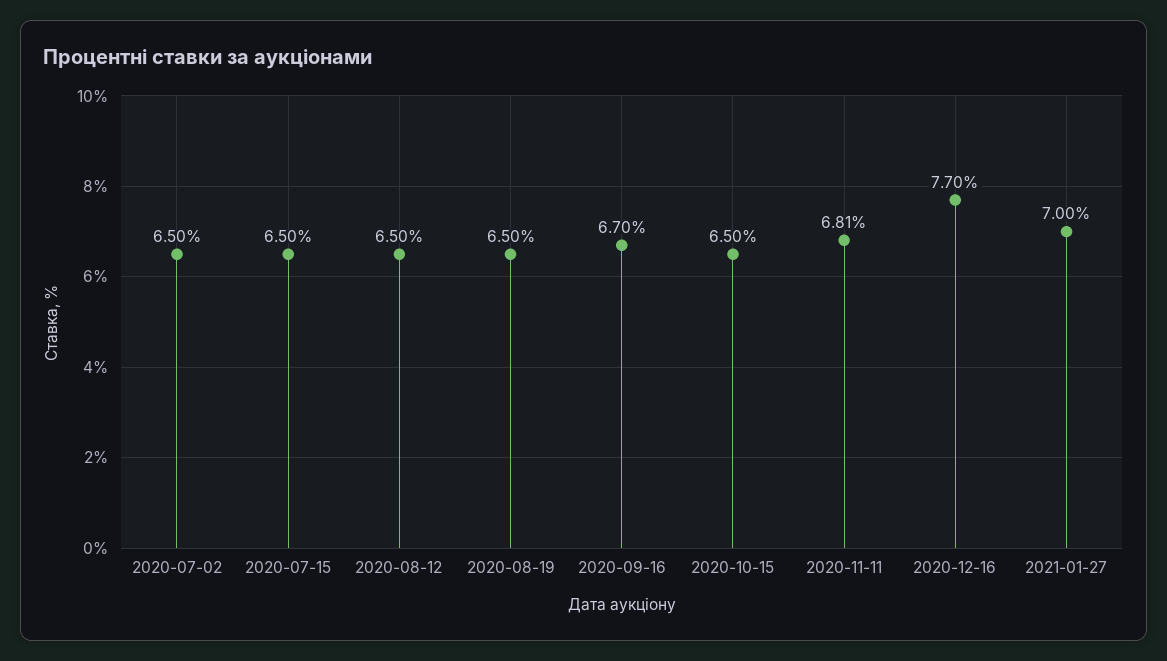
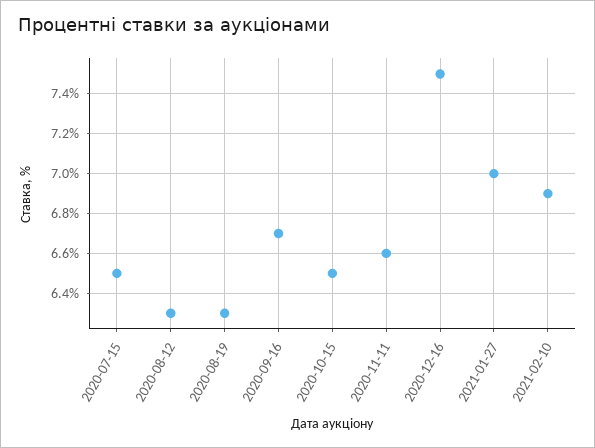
2020-07-02: 6.5 -> none
2020-08-12: 6.5 -> 6.3
2020-08-19: 6.5 -> 6.3
2020-11-11: 6.81 -> 6.6
2020-12-16: 7.7 -> 7.5
2021-02-10: none -> 6.9

